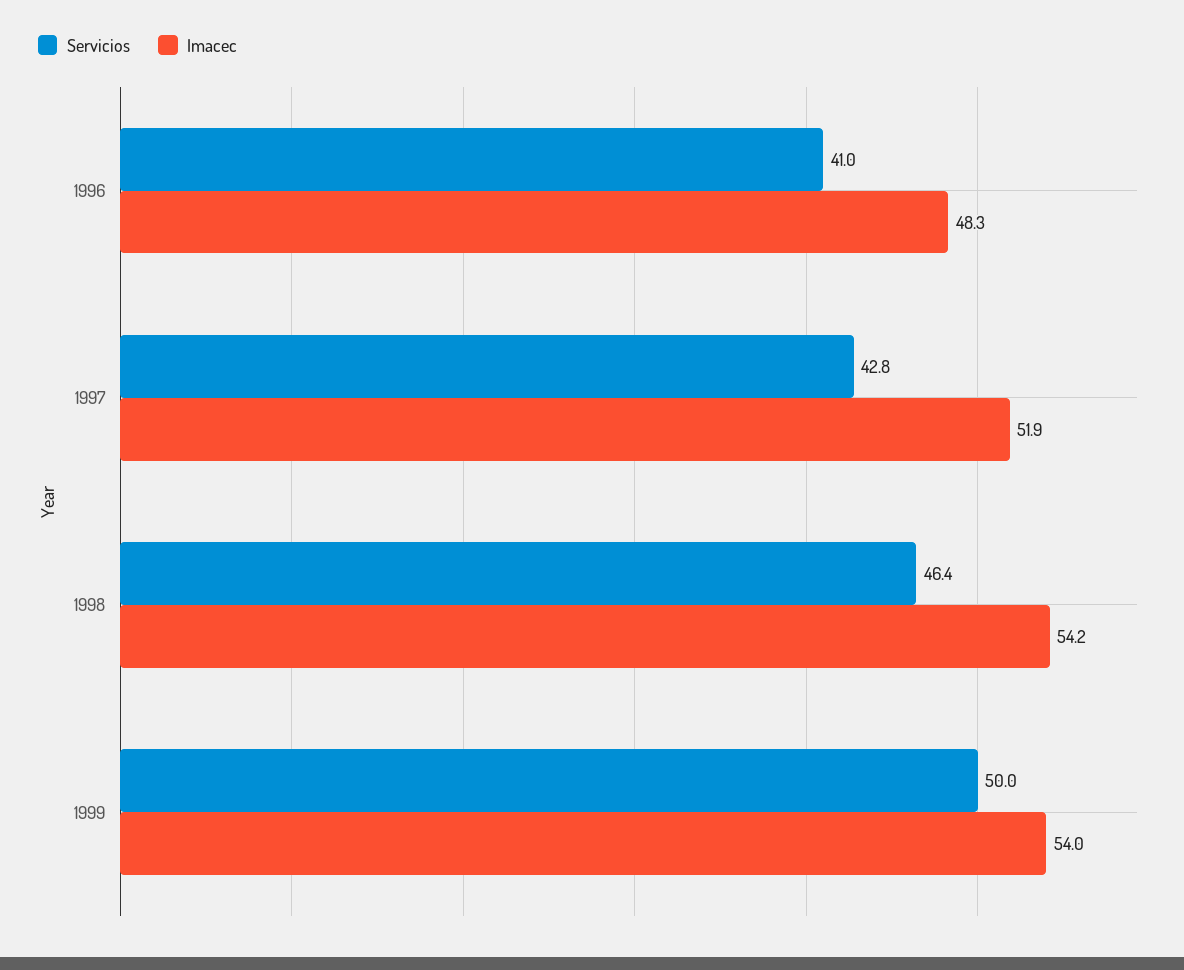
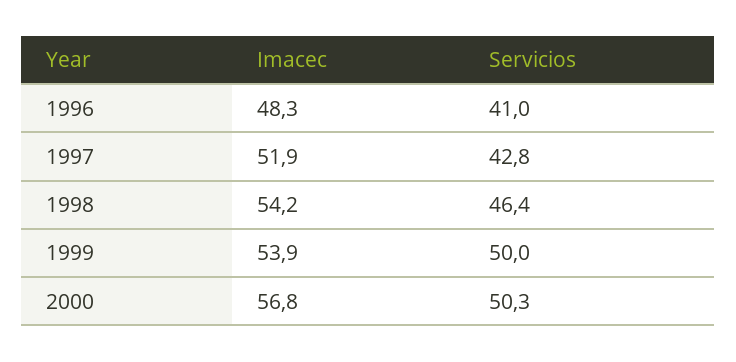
Imacec, 1999: 54 -> 53.9
Imacec, 2000: none -> 56.8
Servicios, 2000: none -> 50.3

